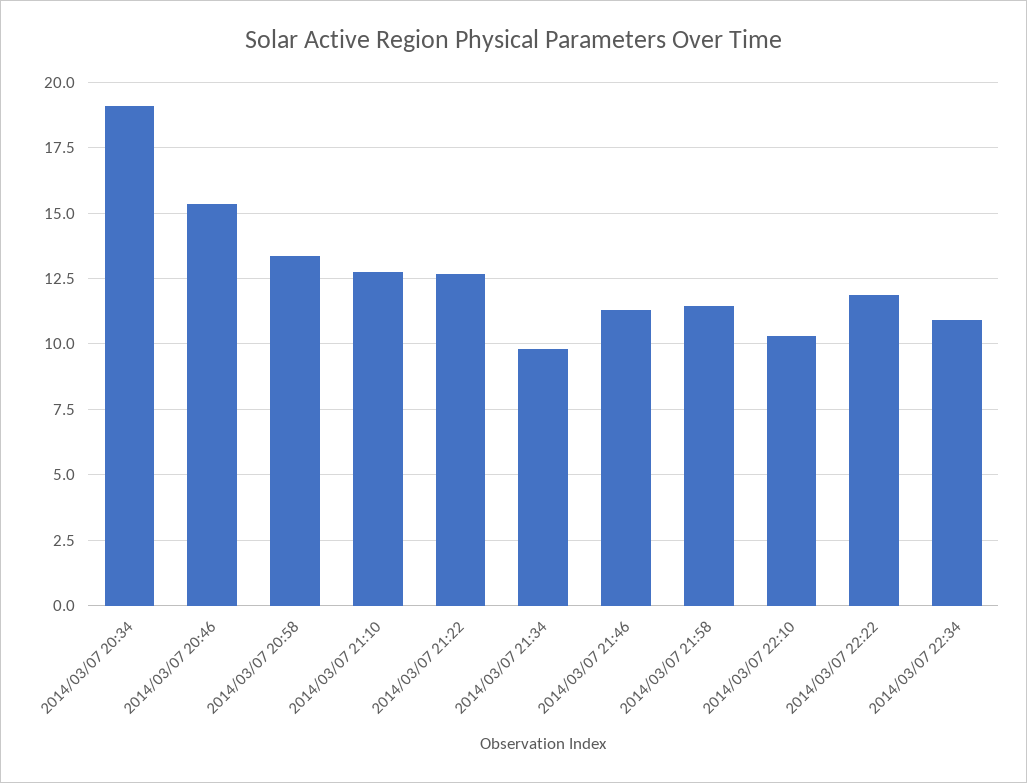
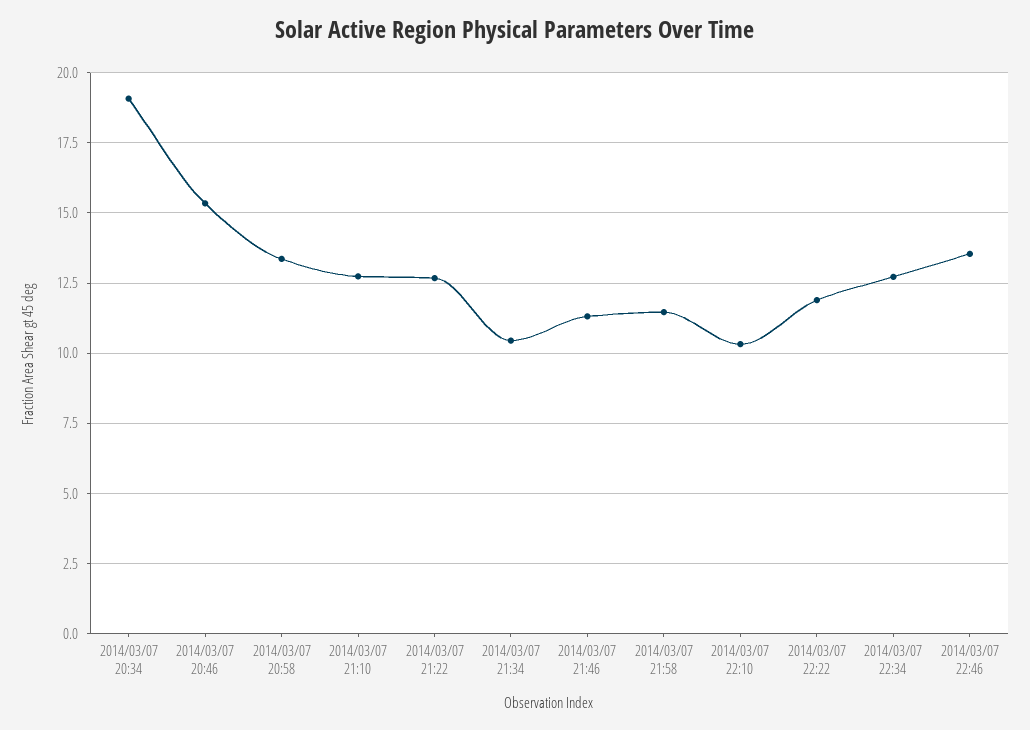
2014/03/07 21:34: 9.75 -> 10.5
2014/03/07 22:34: 11 -> 12.75
2014/03/07 22:46: none -> 13.5

